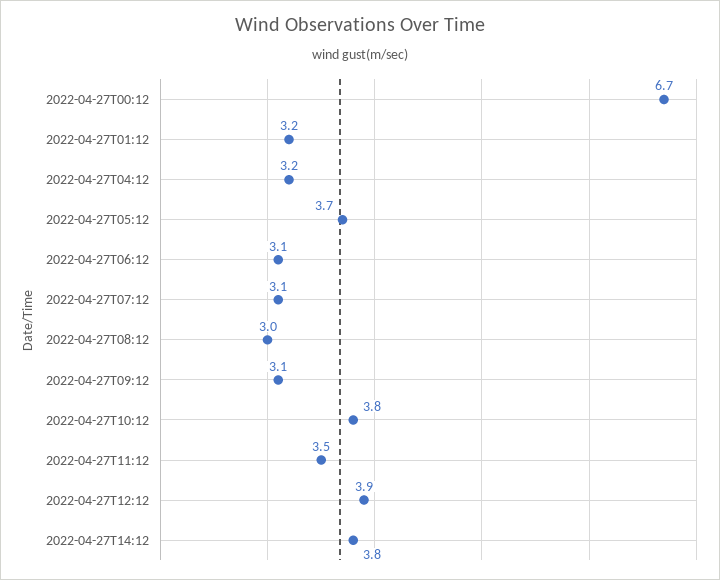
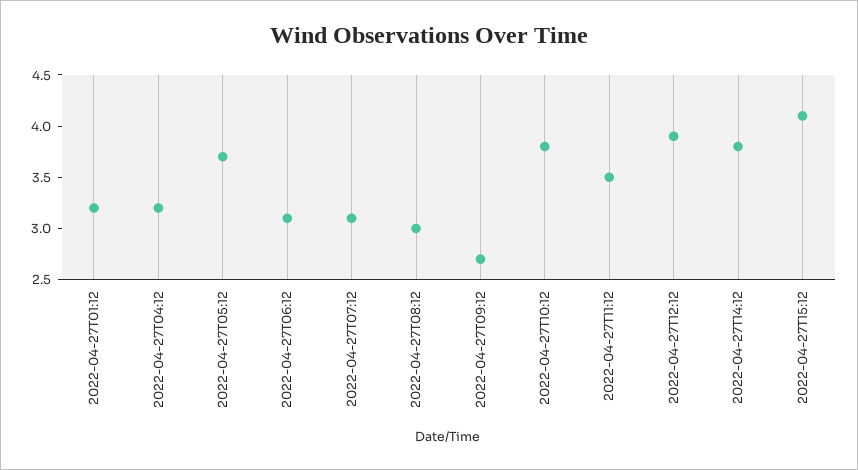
2022-04-27T00:12: 6.7 -> none
2022-04-27T09:12: 3.1 -> 2.7
2022-04-27T15:12: none -> 4.1

